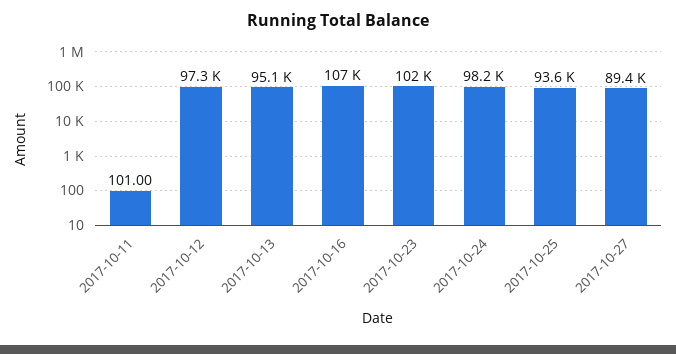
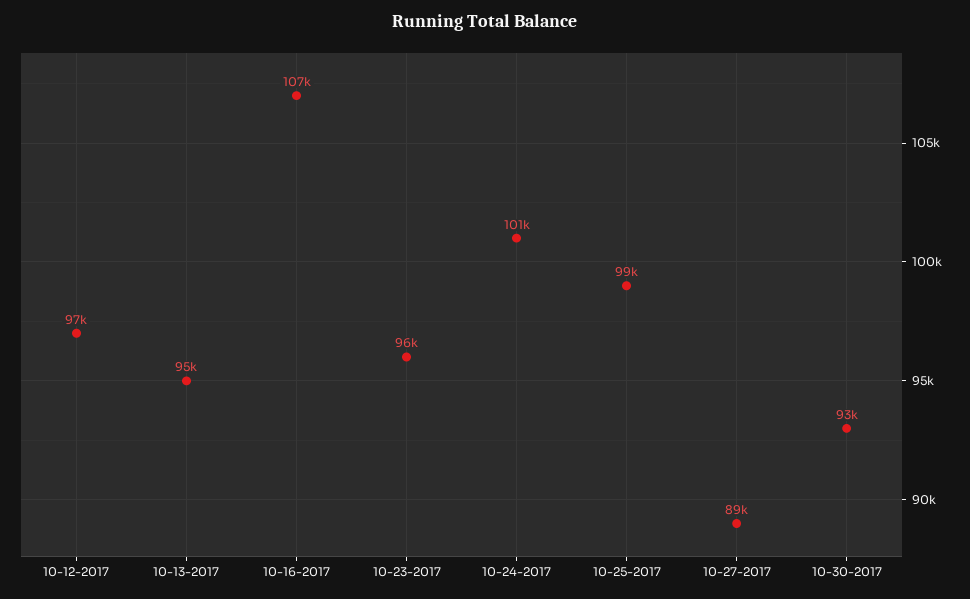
2017-10-11: 101 -> none
2017-10-23: 102000 -> 96000
2017-10-24: 98200 -> 101000
2017-10-25: 93600 -> 99000
10-30-2017: none -> 93000

